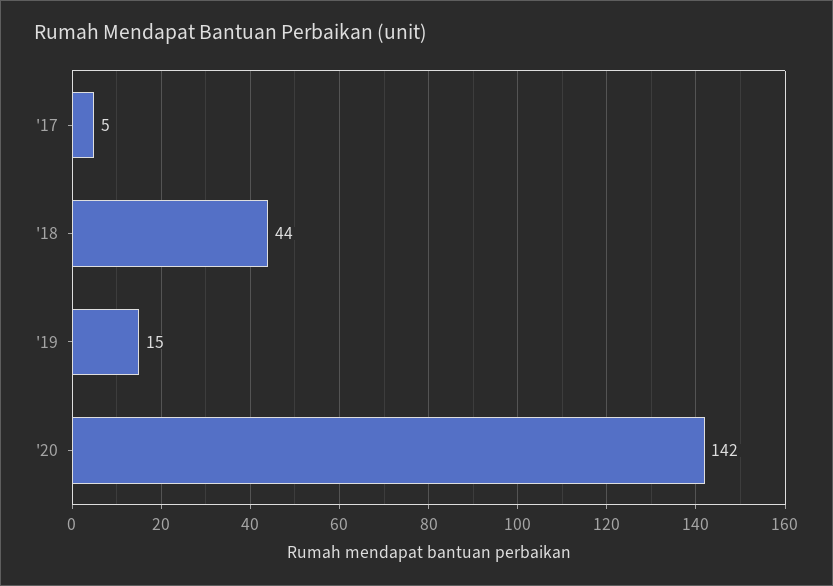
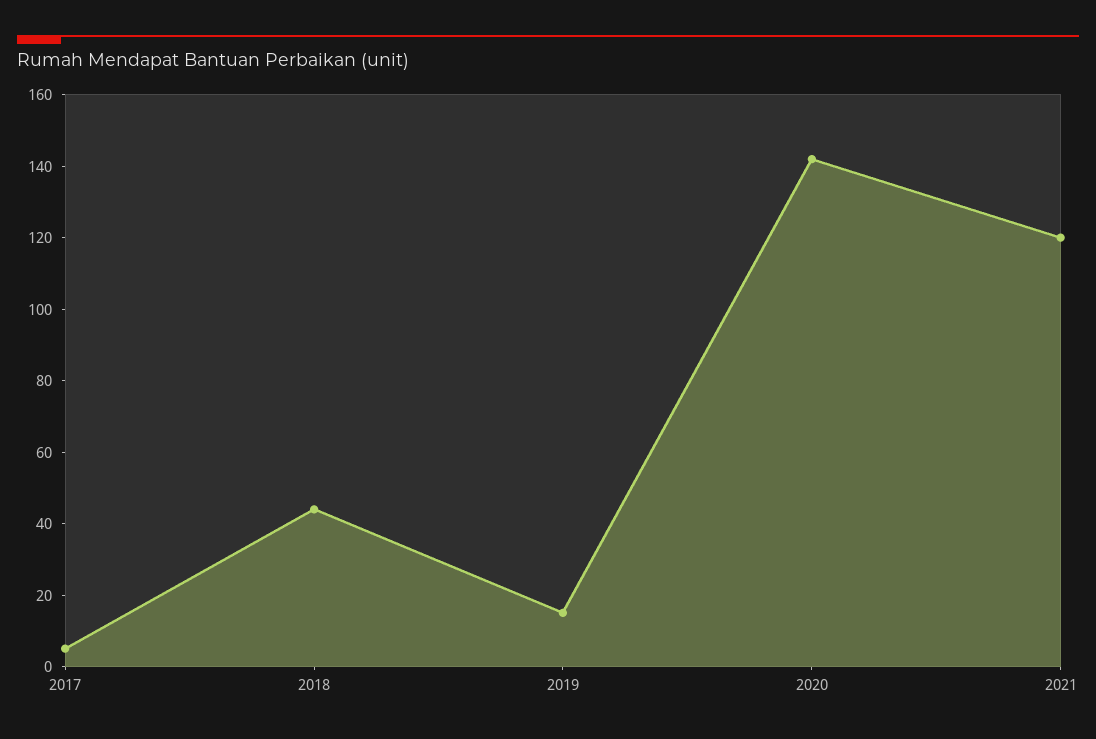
2021: none -> 120

